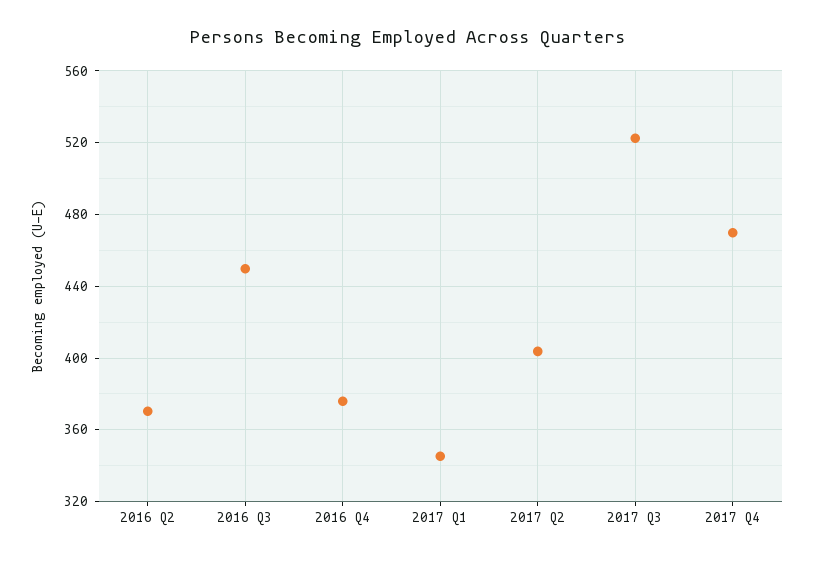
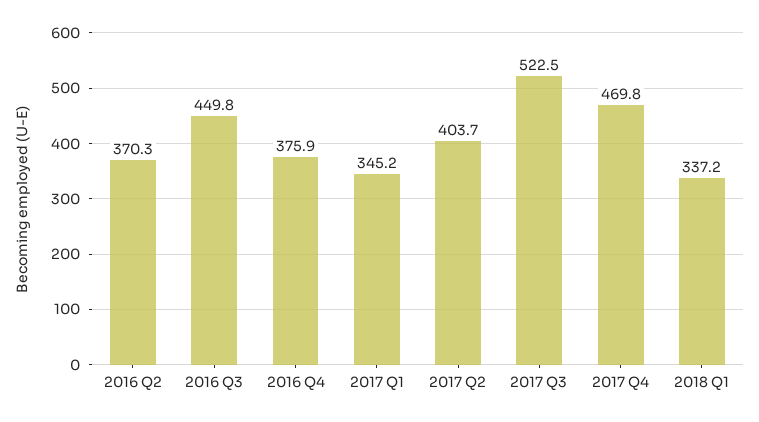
2018 Q1: none -> 337.2

